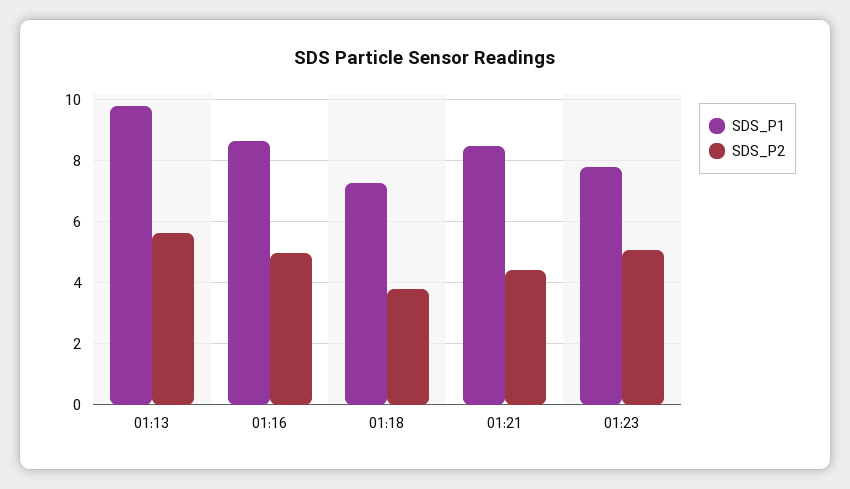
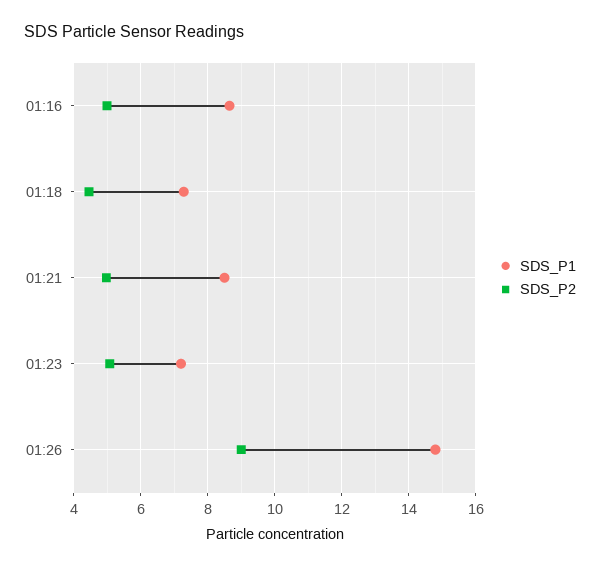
SDS_P1, 01:13: 9.8 -> none
SDS_P2, 01:13: 5.6 -> none
SDS_P2, 01:18: 3.8 -> 4.4
SDS_P2, 01:21: 4.4 -> 5
SDS_P1, 01:23: 7.8 -> 7.2
SDS_P1, 01:26: none -> 14.8
SDS_P2, 01:26: none -> 9

